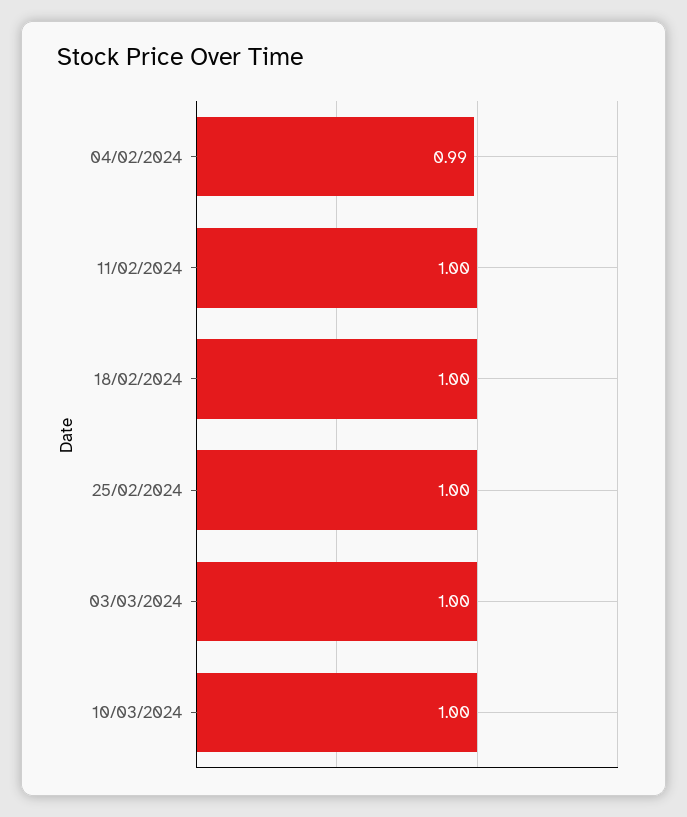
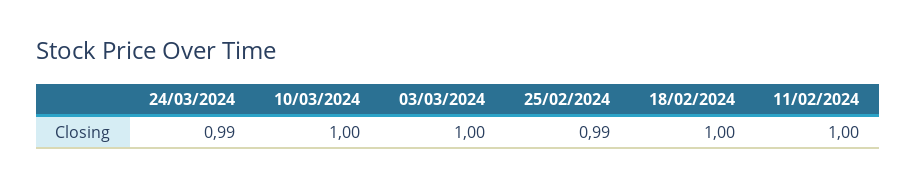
04/02/2024: 0.99 -> none
25/02/2024: 1 -> 0.99
24/03/2024: none -> 0.99

